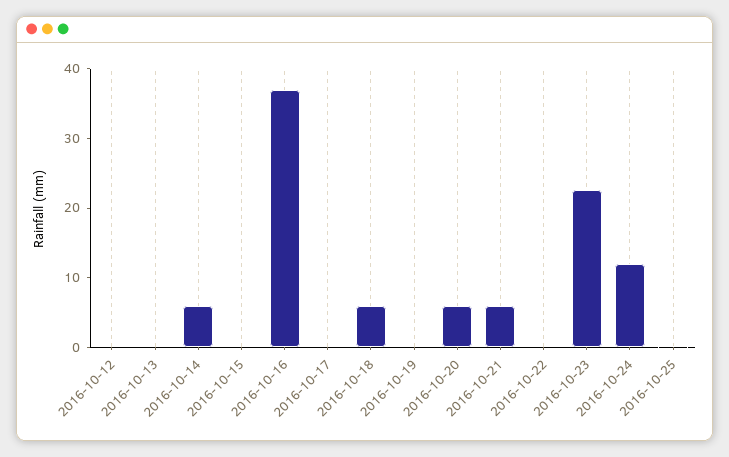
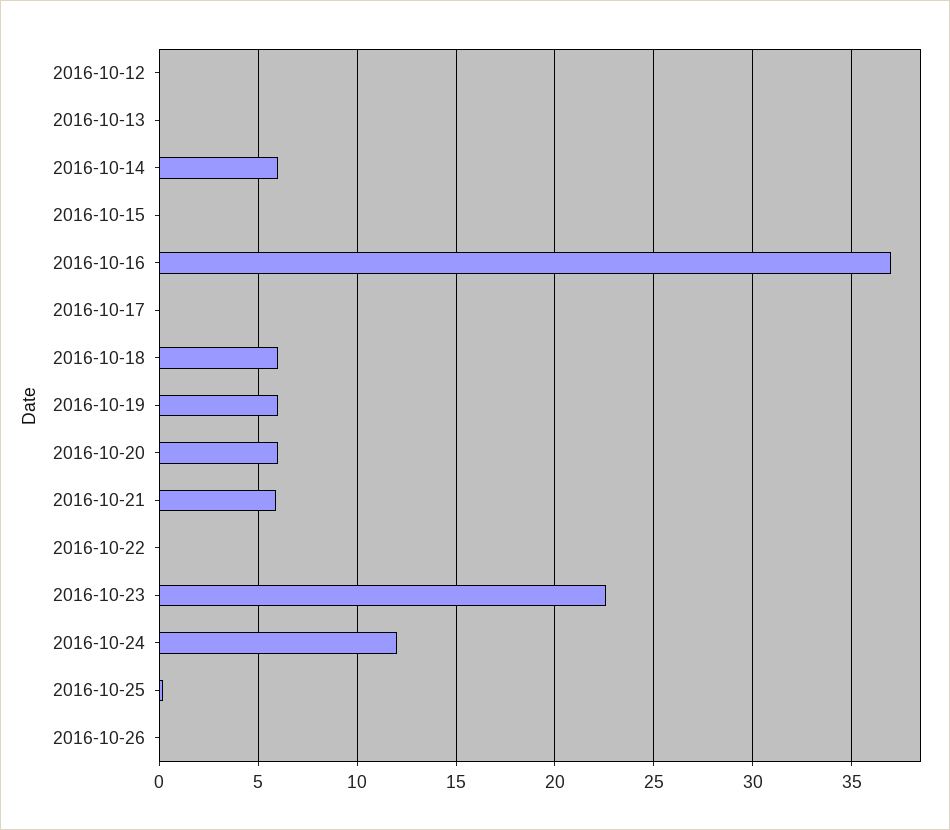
2016-10-19: 0 -> 6
2016-10-26: none -> 0

